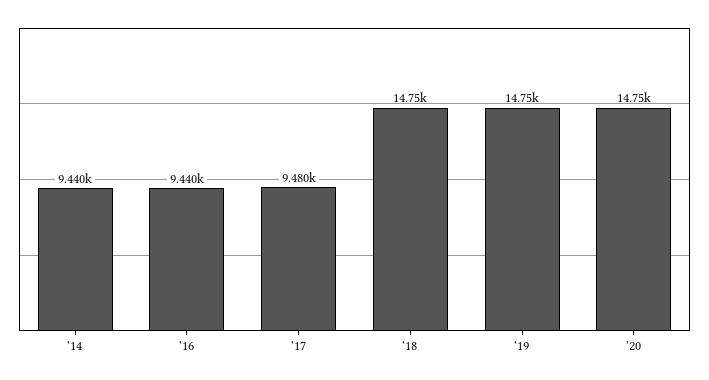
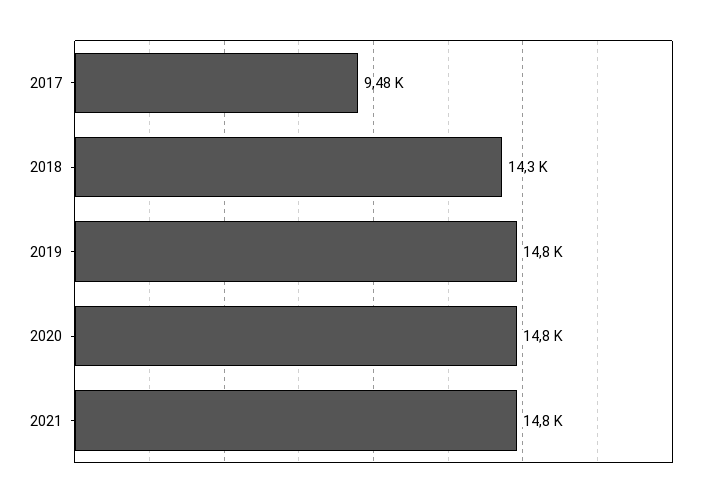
'14: 9440 -> none
'16: 9440 -> none
'18: 14750 -> 14300
2021: none -> 14800

